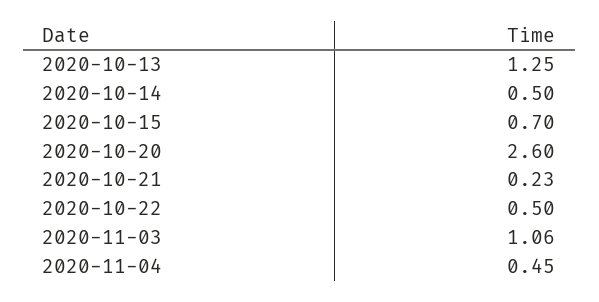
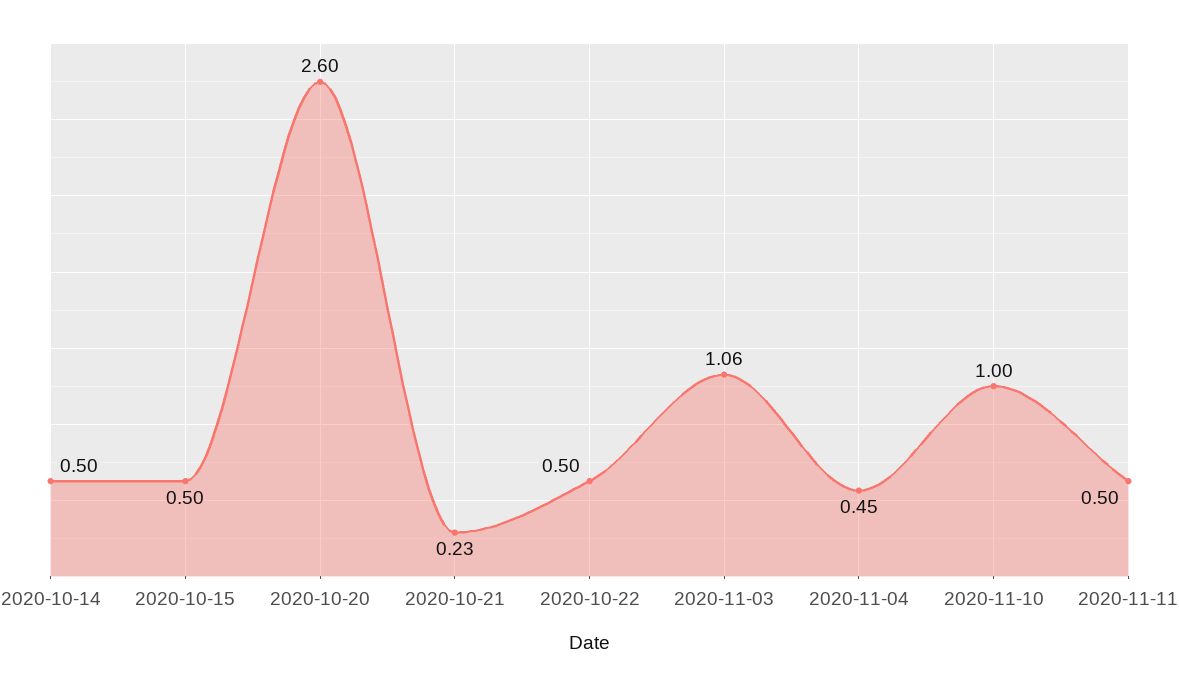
2020-10-13: 1.25 -> none
2020-10-15: 0.7 -> 0.5
2020-11-10: none -> 1
2020-11-11: none -> 0.5

